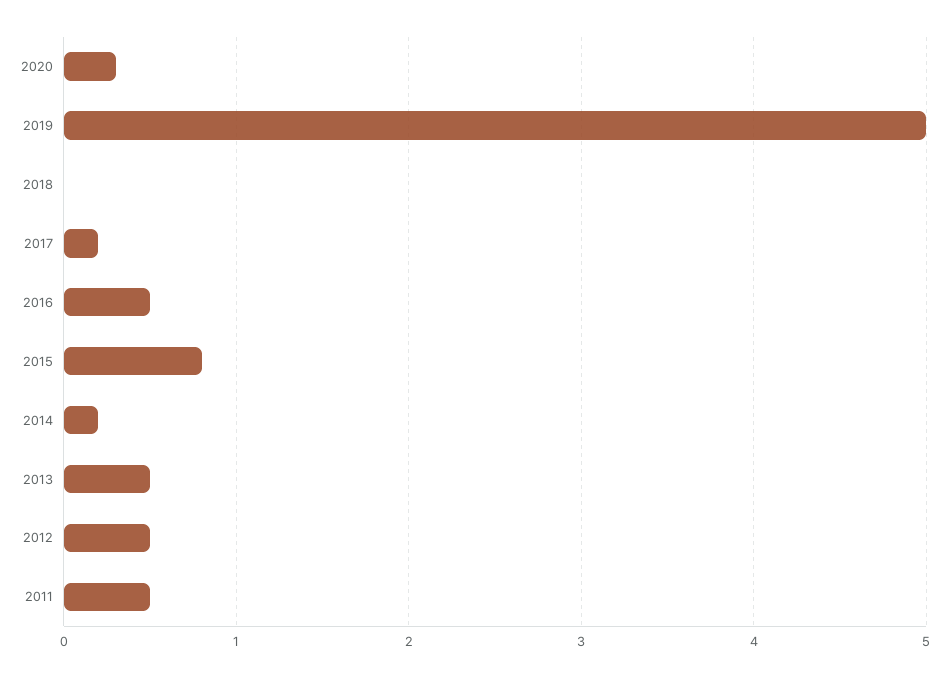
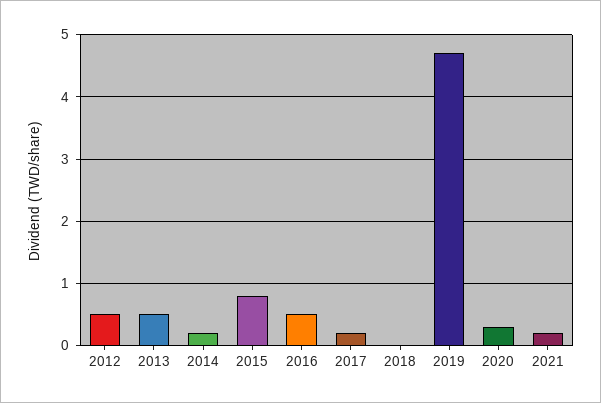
2019: 5 -> 4.7
2011: 0.5 -> none
2021: none -> 0.2

